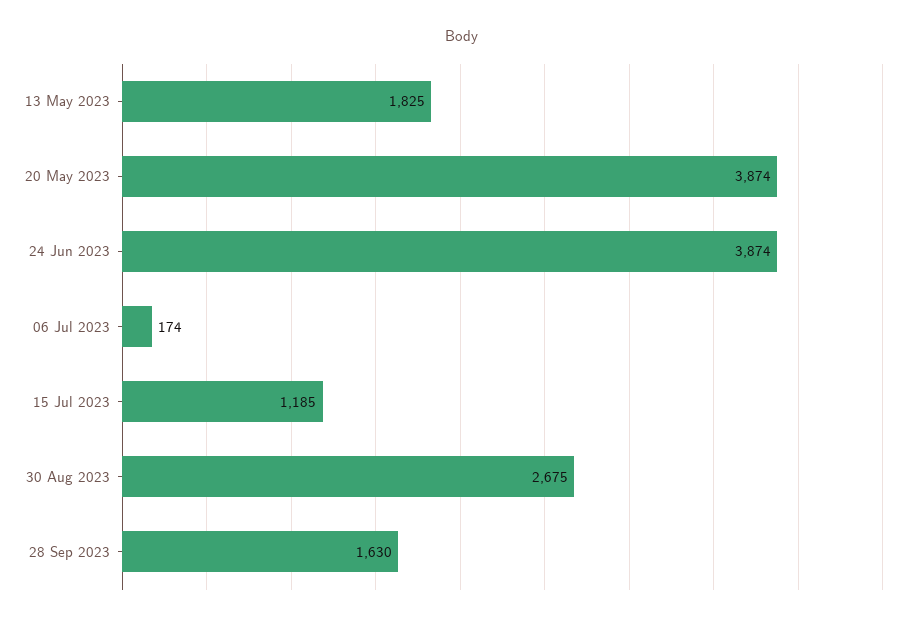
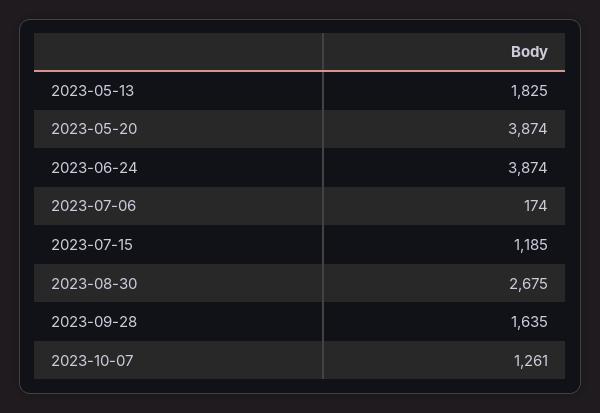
28 Sep 2023: 1630 -> 1635
2023-10-07: none -> 1261

